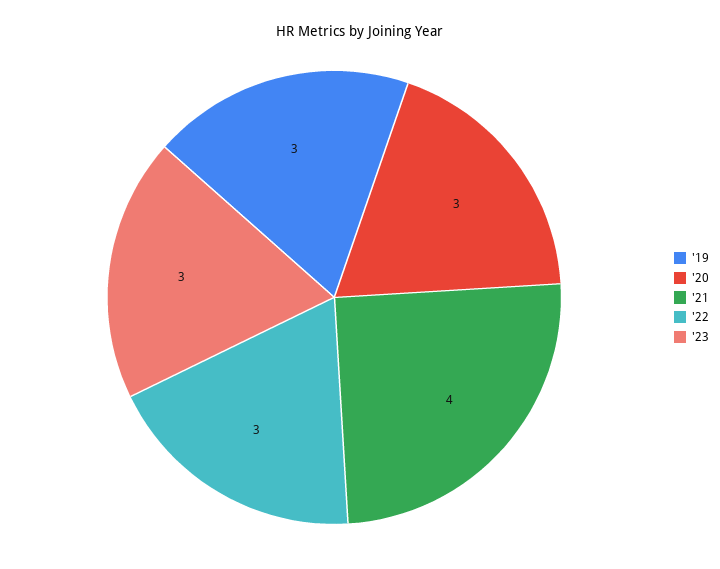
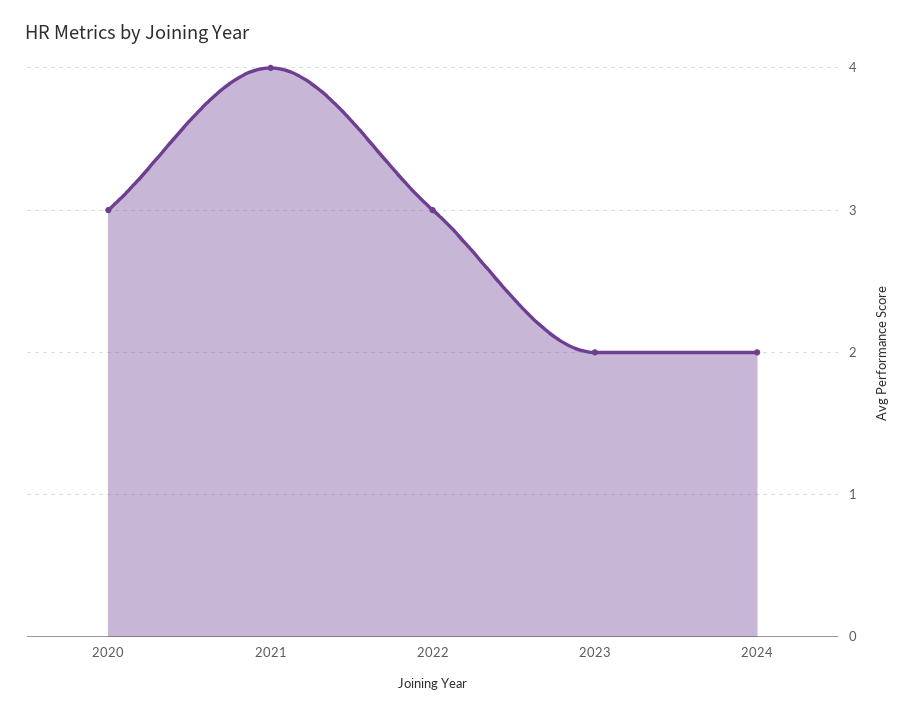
'19: 3 -> none
'23: 3 -> 2
2024: none -> 2

